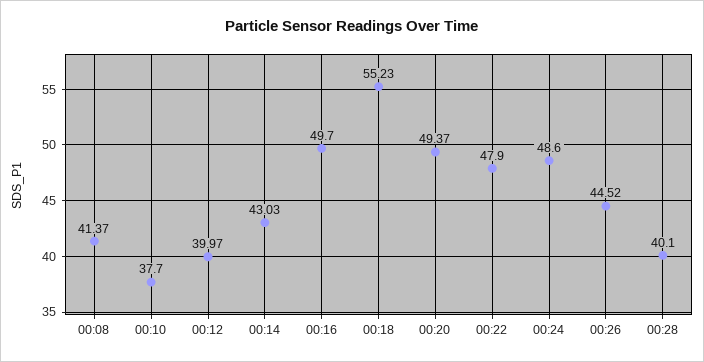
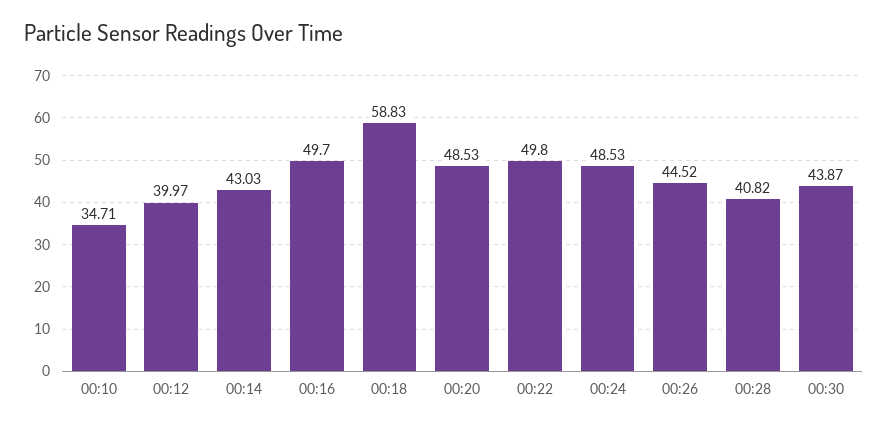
00:08: 41.37 -> none
00:10: 37.7 -> 34.71
00:18: 55.23 -> 58.83
00:20: 49.37 -> 48.53
00:22: 47.9 -> 49.8
00:24: 48.6 -> 48.53
00:28: 40.1 -> 40.82
00:30: none -> 43.87

